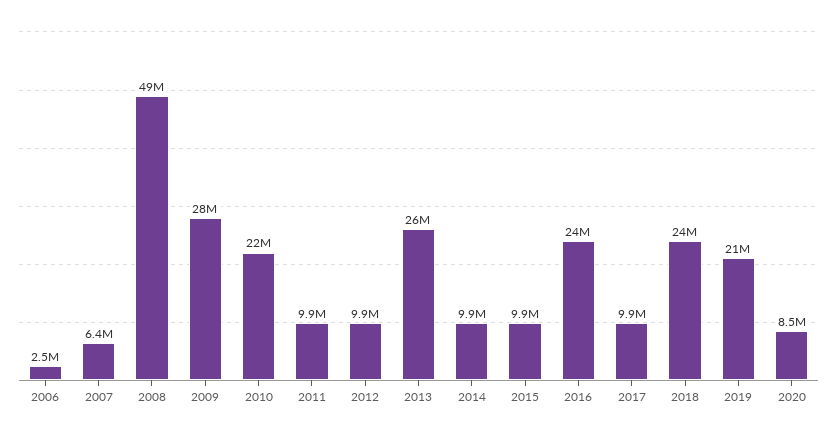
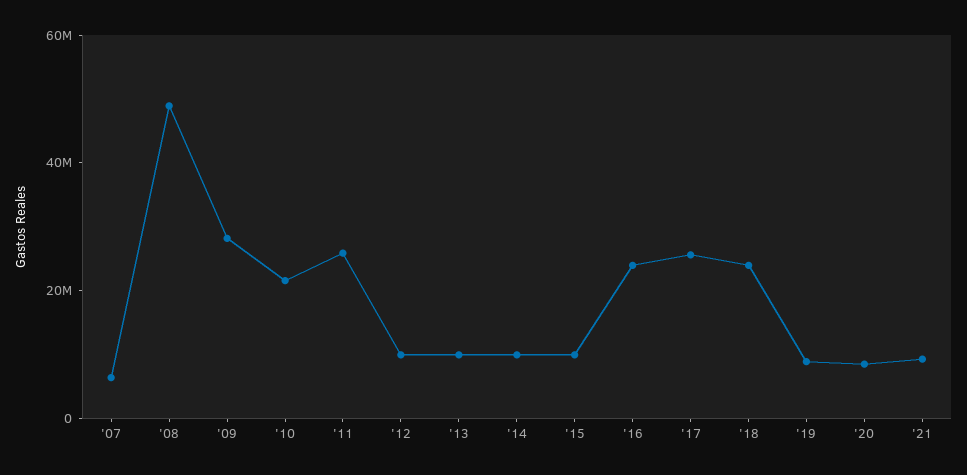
2006: 2500000 -> none
2011: 9900000 -> 25000000
2013: 26000000 -> 10000000
2017: 9900000 -> 25000000
2019: 21000000 -> 10000000
'21: none -> 10000000

